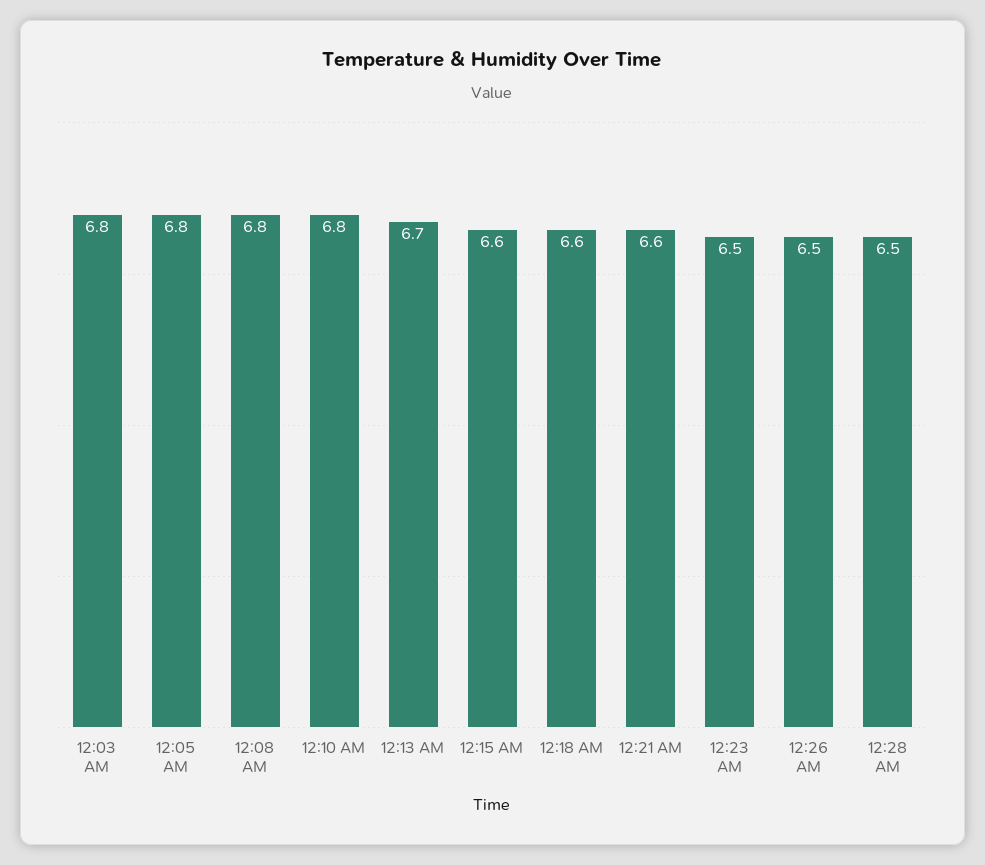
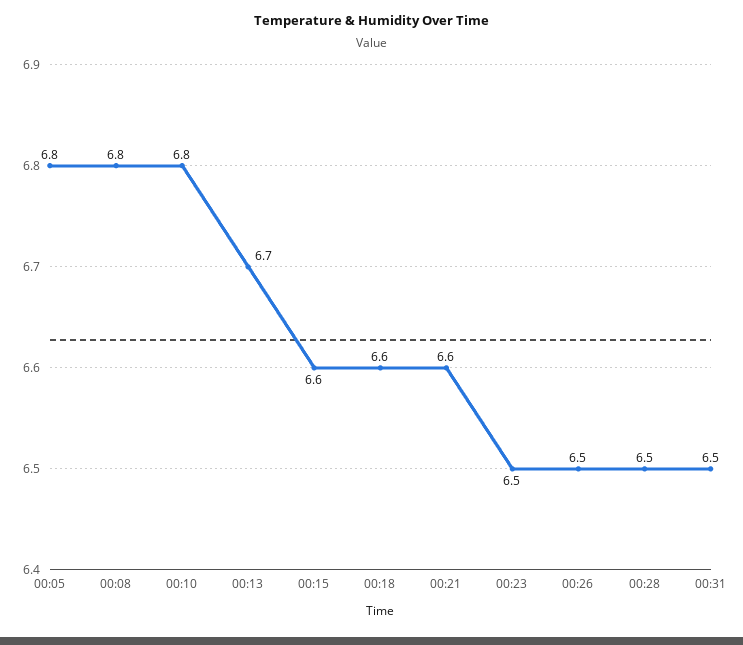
12:03 AM: 6.8 -> none
00:31: none -> 6.5

